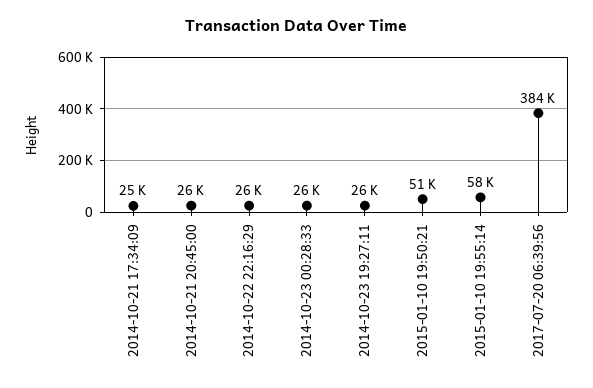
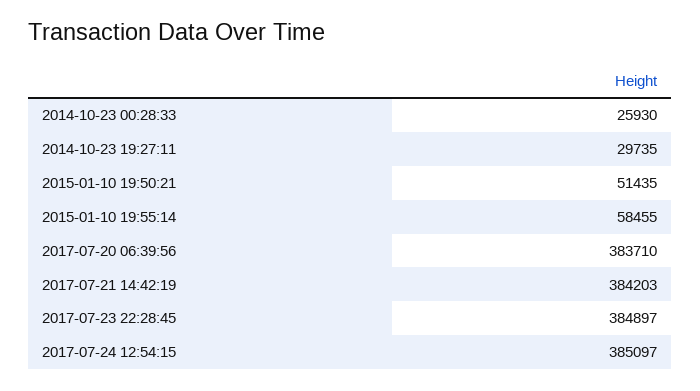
2014-10-21 17:34:09: 25000 -> none
2014-10-21 20:45:00: 26000 -> none
2014-10-22 22:16:29: 26000 -> none
2014-10-23 19:27:11: 26000 -> 29735
2017-07-21 14:42:19: none -> 384203
2017-07-23 22:28:45: none -> 384897
2017-07-24 12:54:15: none -> 385097

